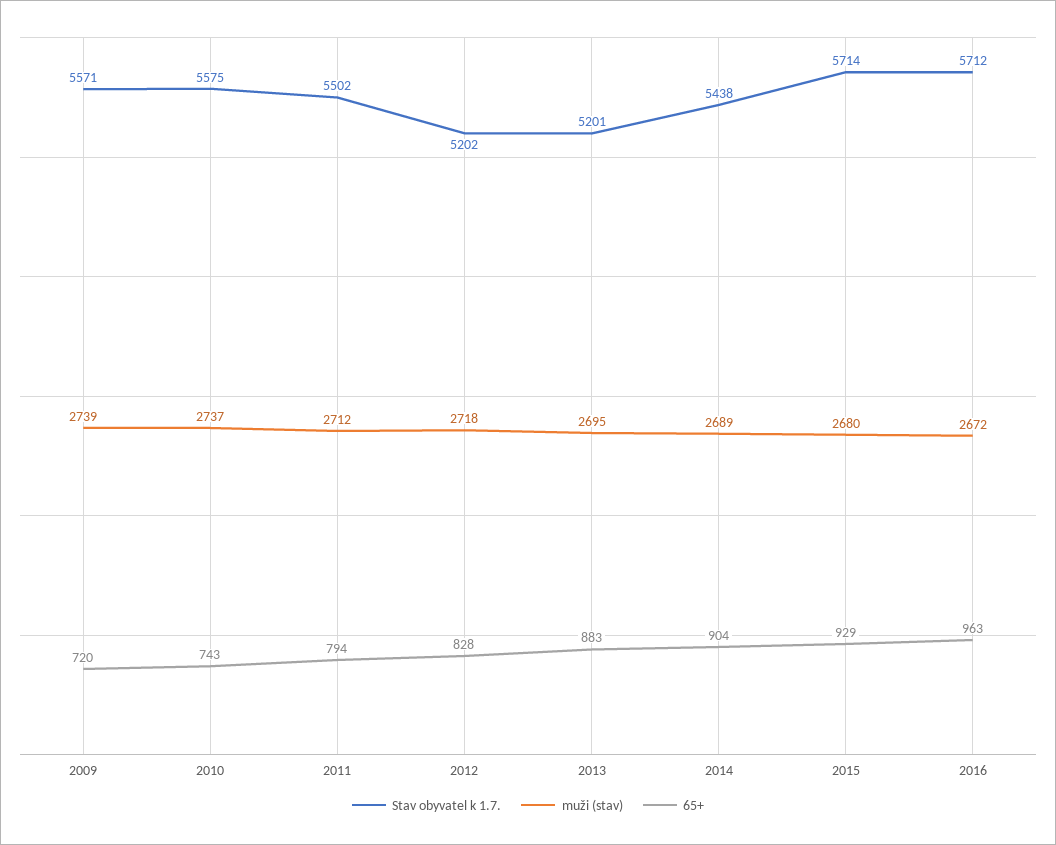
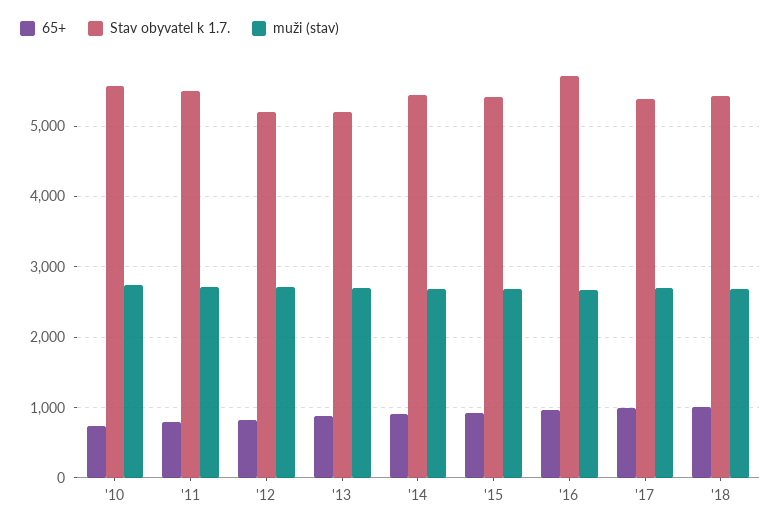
Stav obyvatel k 1.7., 2009: 5571 -> none
muži (stav), 2009: 2739 -> none
65+, 2009: 720 -> none
Stav obyvatel k 1.7., 2015: 5714 -> 5400
65+, '17: none -> 1000
Stav obyvatel k 1.7., '17: none -> 5400
muži (stav), '17: none -> 2700
65+, '18: none -> 1000
Stav obyvatel k 1.7., '18: none -> 5400
muži (stav), '18: none -> 2700

